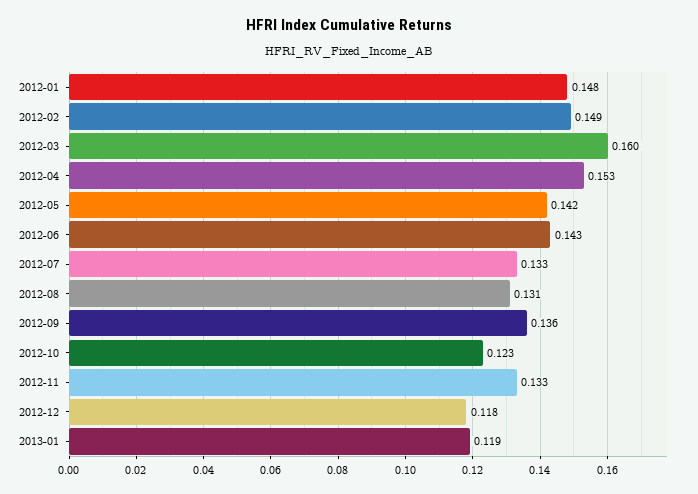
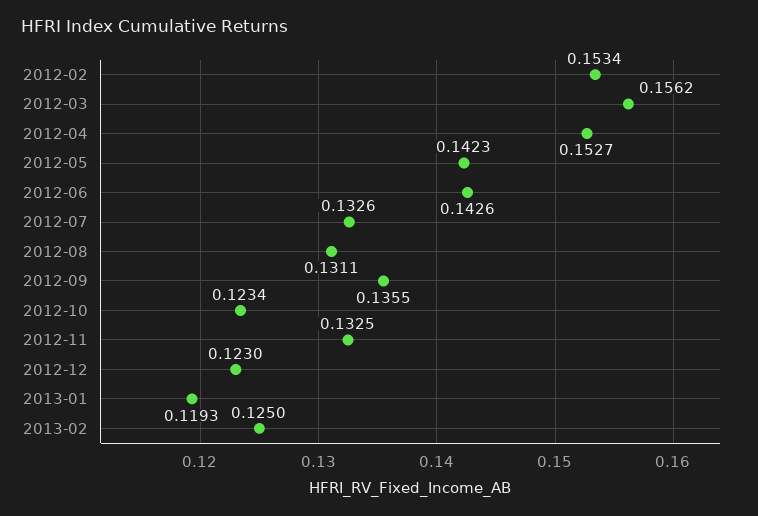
2012-01: 0.148 -> none
2012-02: 0.149 -> 0.1534
2012-03: 0.16 -> 0.1562
2012-12: 0.118 -> 0.123
2013-02: none -> 0.125

